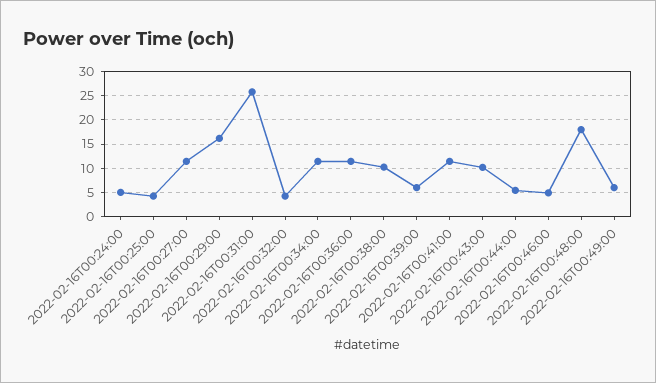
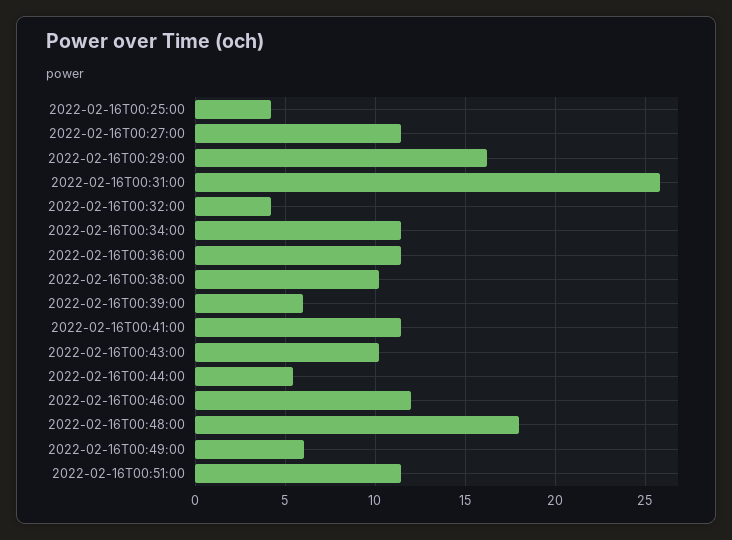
2022-02-16T00:24:00: 5 -> none
2022-02-16T00:46:00: 5 -> 12
2022-02-16T00:51:00: none -> 11.5

